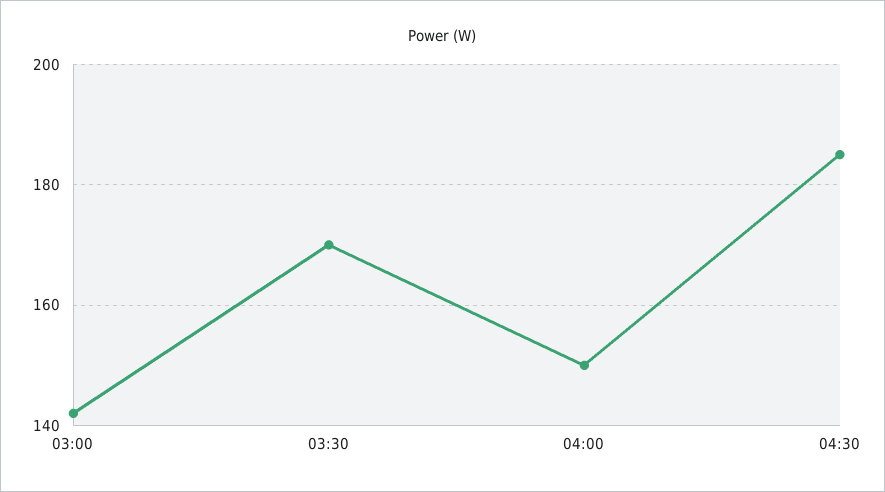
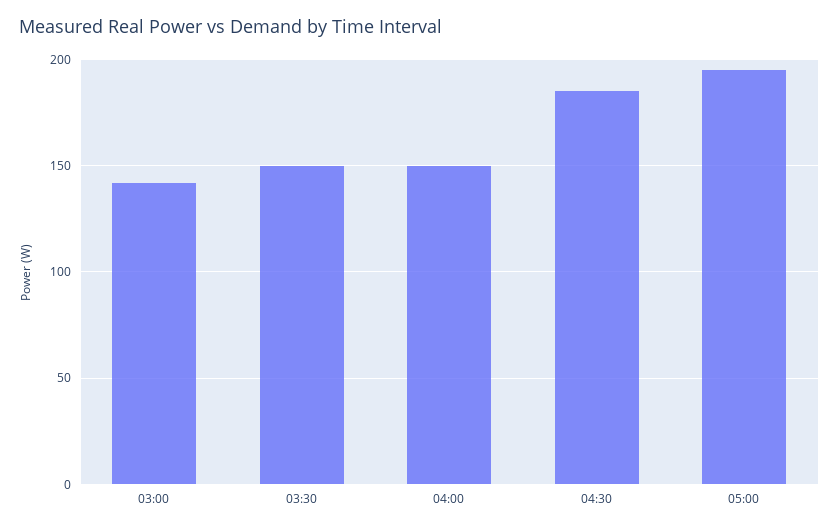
03:30: 170 -> 150
05:00: none -> 195

